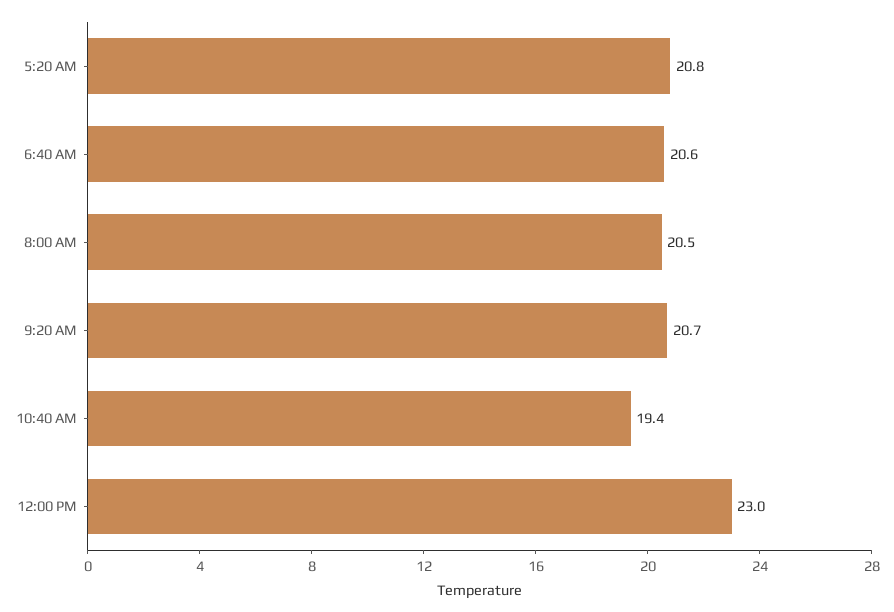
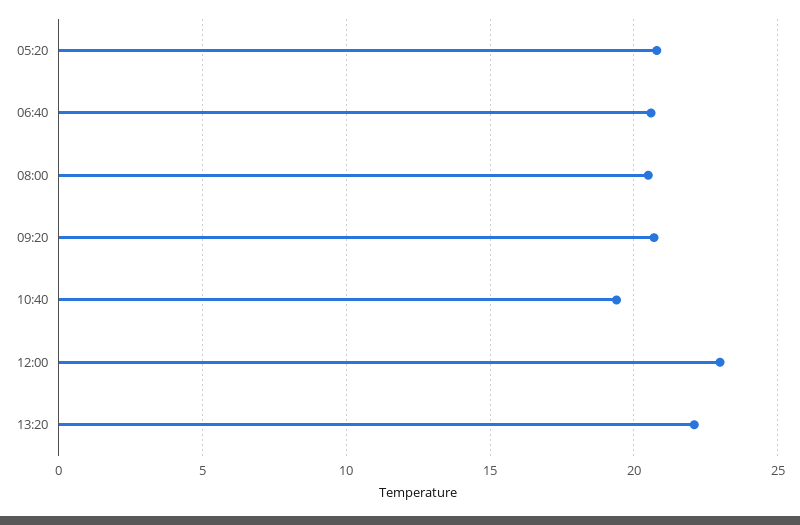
13:20: none -> 22

